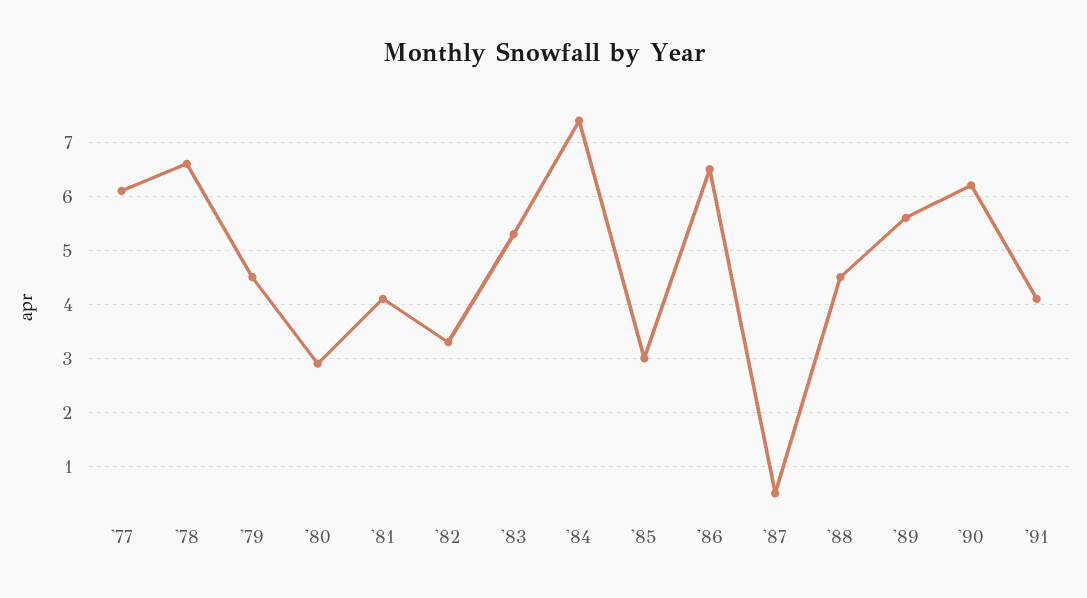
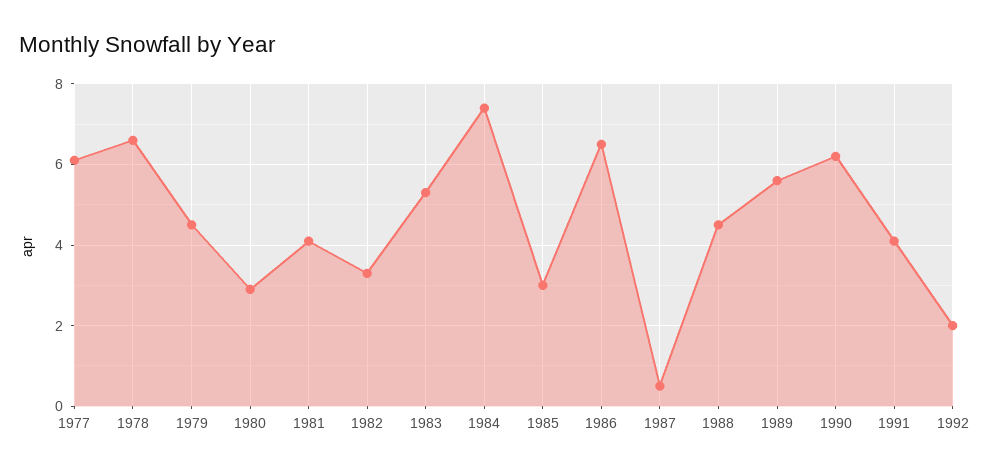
1992: none -> 2

